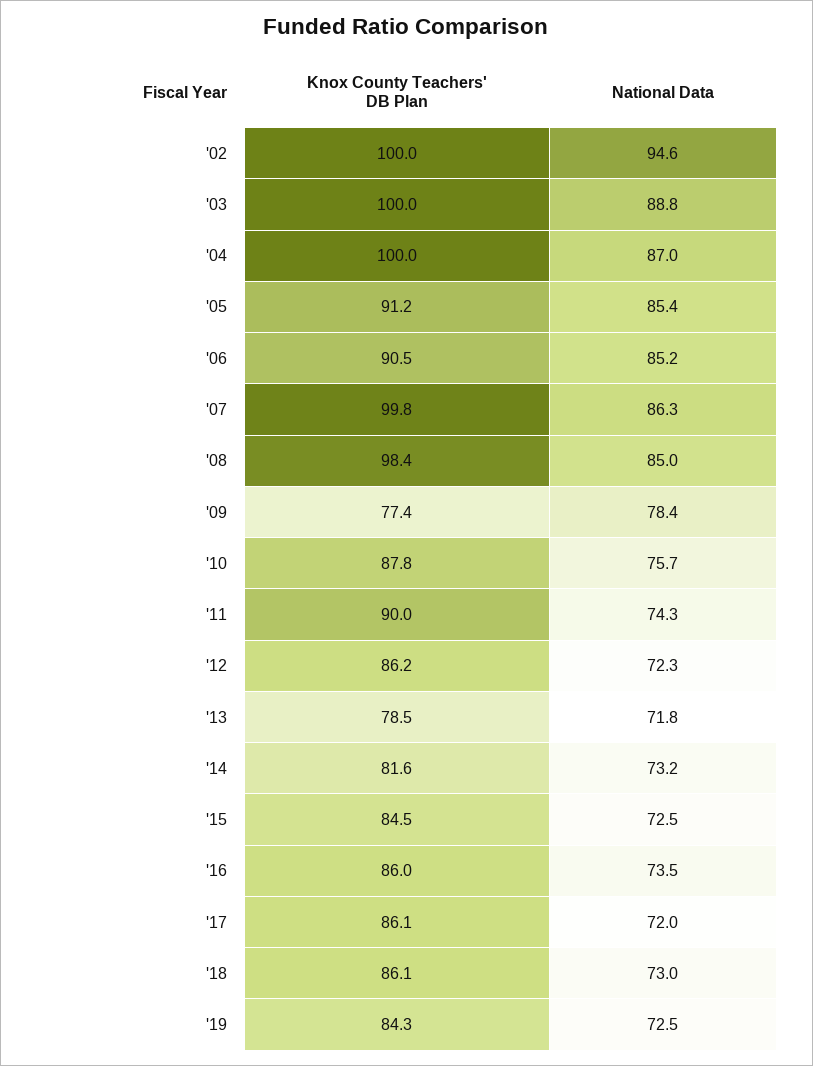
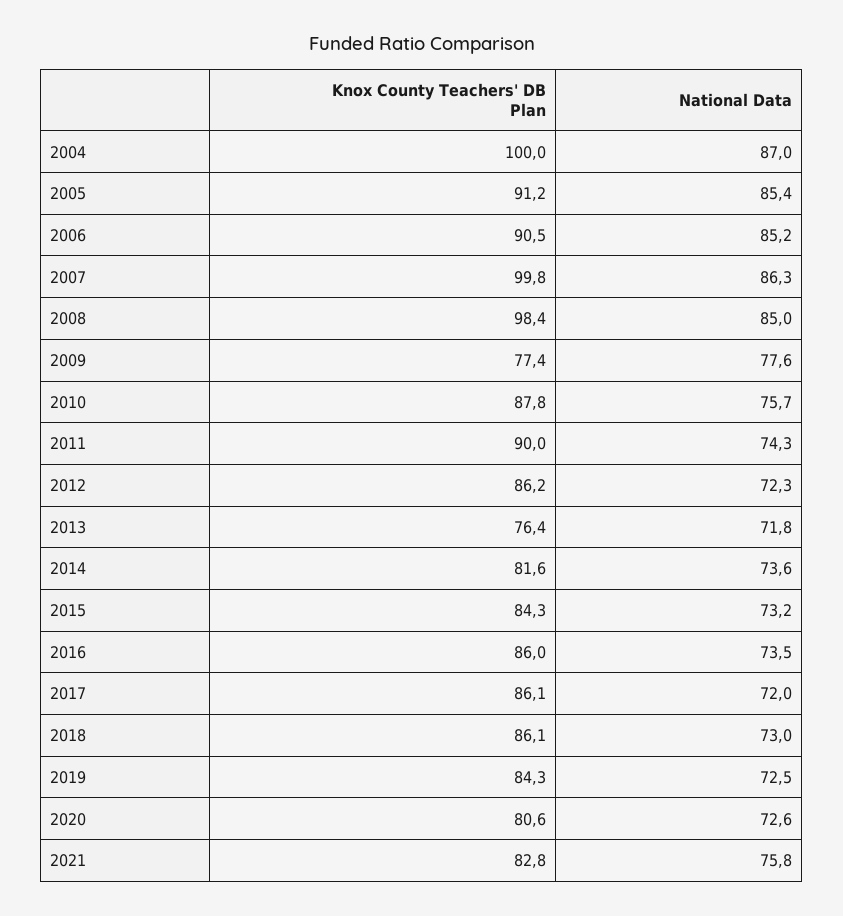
Knox County Teachers' DB Plan, '02: 100 -> none
National Data, '02: 94.6 -> none
Knox County Teachers' DB Plan, '03: 100 -> none
National Data, '03: 88.8 -> none
National Data, '09: 78.4 -> 77.6
Knox County Teachers' DB Plan, '13: 78.5 -> 76.4
National Data, '14: 73.2 -> 73.6
Knox County Teachers' DB Plan, '15: 84.5 -> 84.3
National Data, '15: 72.5 -> 73.2
Knox County Teachers' DB Plan, 2020: none -> 80.6
National Data, 2020: none -> 72.6
Knox County Teachers' DB Plan, 2021: none -> 82.8
National Data, 2021: none -> 75.8

